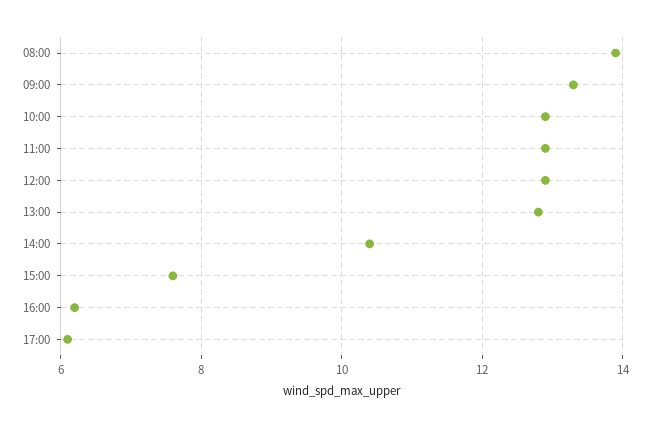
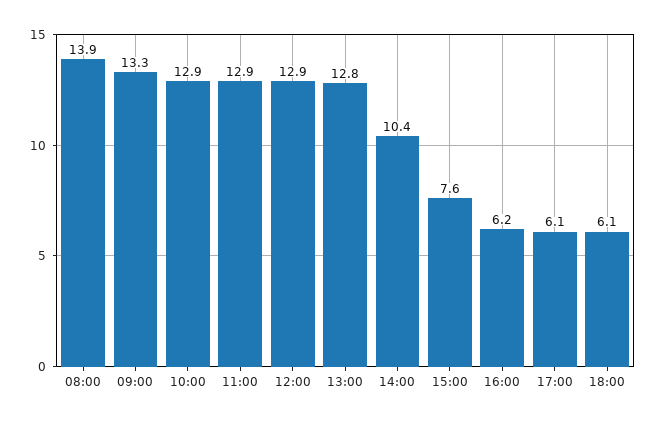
18:00: none -> 6.1

